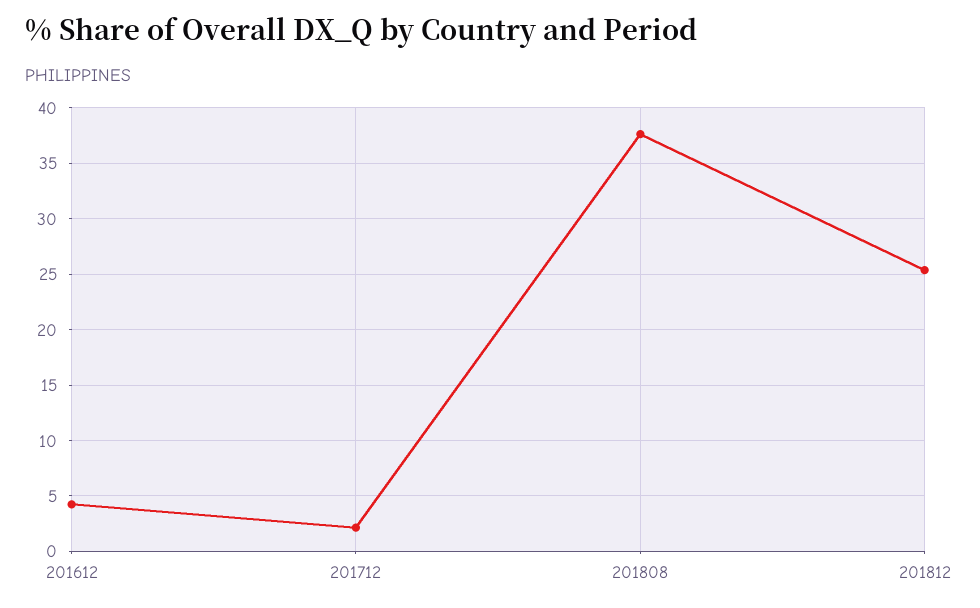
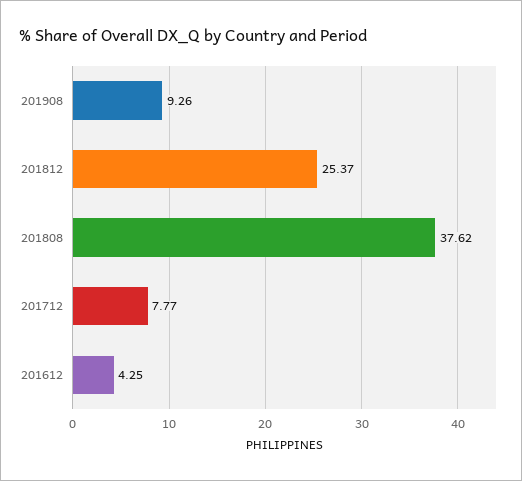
201712: 2 -> 7.77
201908: none -> 9.26

